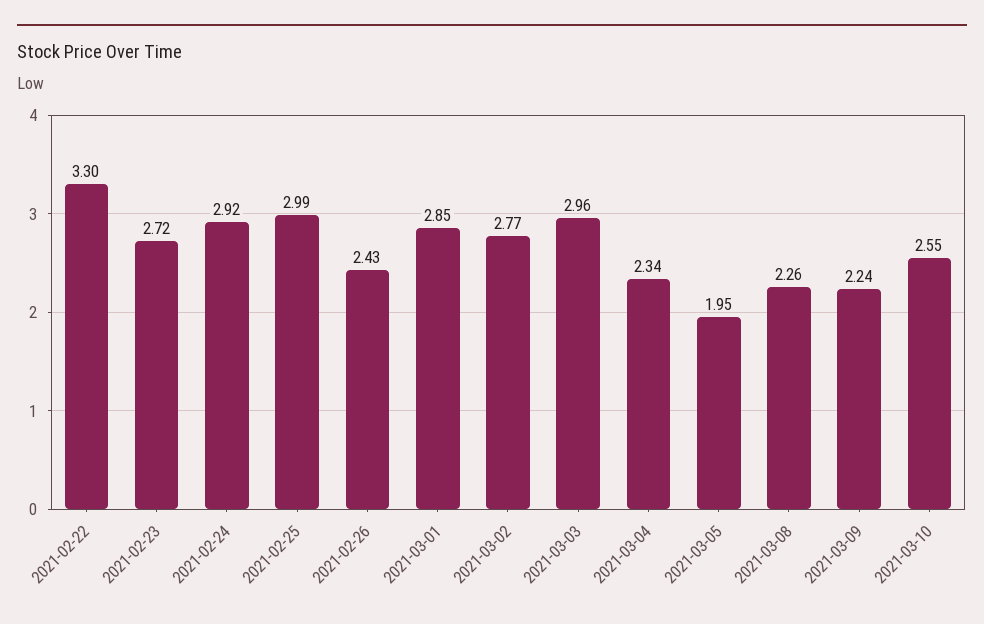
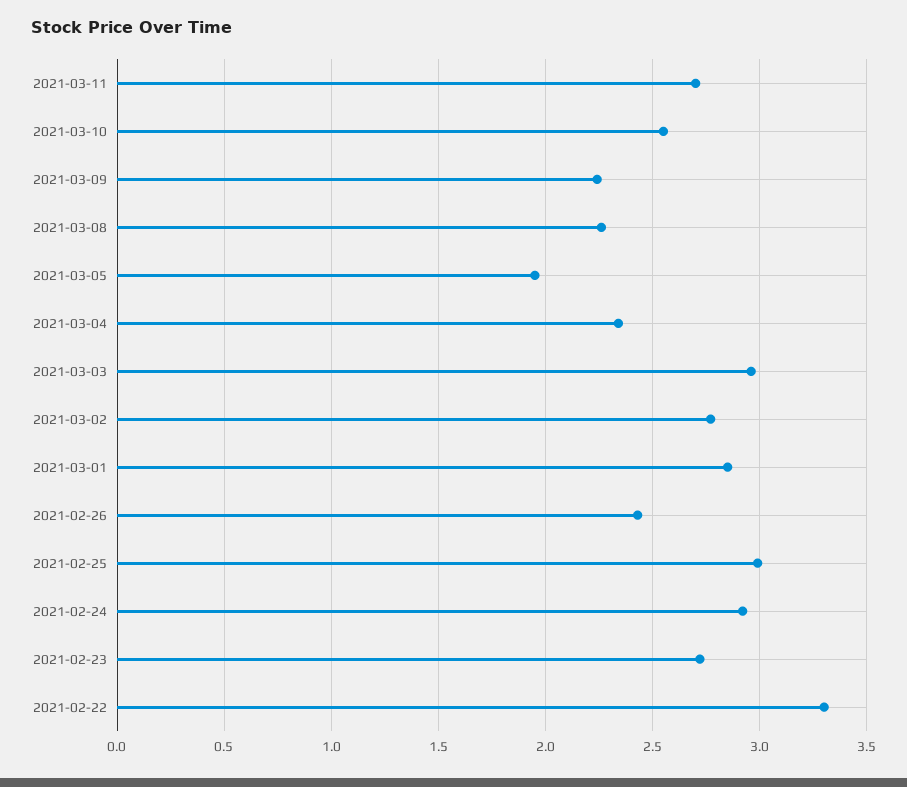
2021-03-11: none -> 2.7

